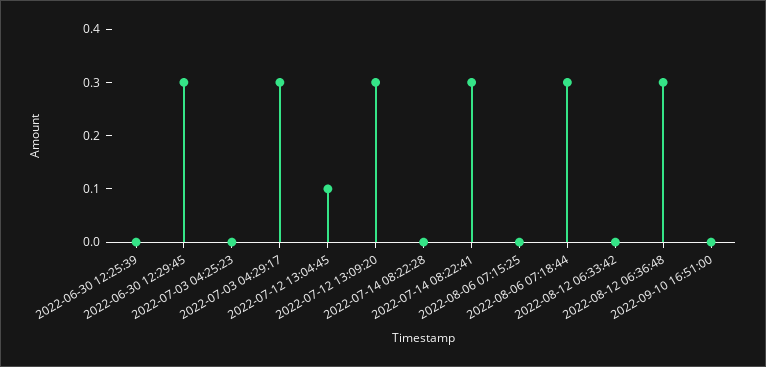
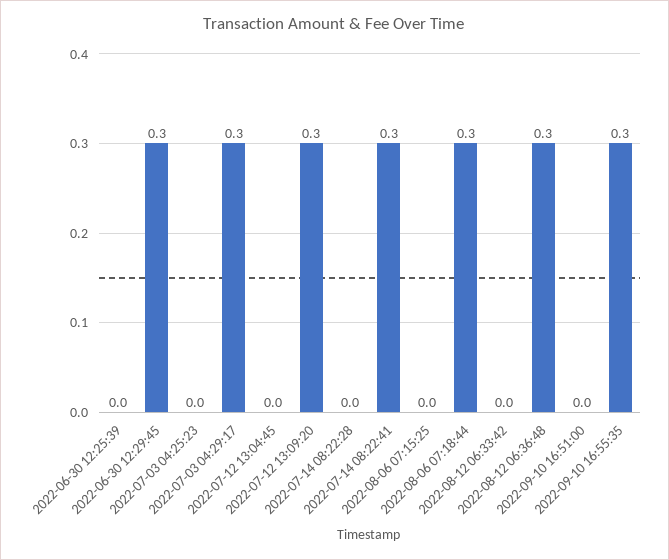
2022-07-12 13:04:45: 0.1 -> 0
2022-09-10 16:55:35: none -> 0.3

